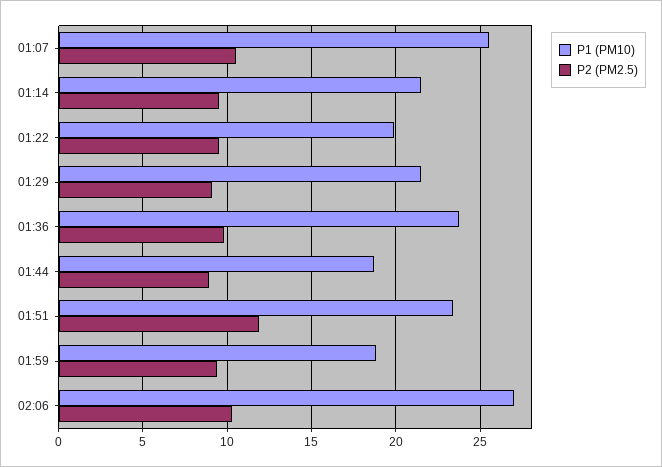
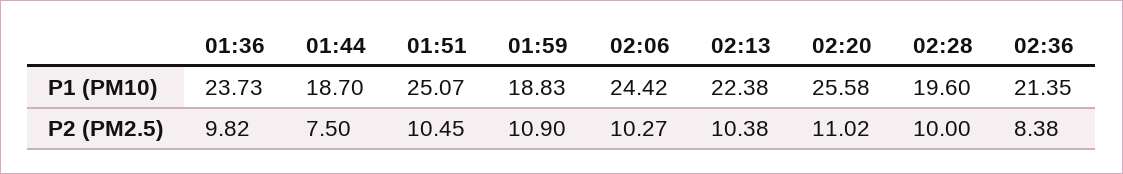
P1 (PM10), 01:07: 25.5 -> none
P2 (PM2.5), 01:07: 10.5 -> none
P1 (PM10), 01:14: 21.5 -> none
P2 (PM2.5), 01:14: 9.5 -> none
P1 (PM10), 01:22: 20 -> none
P2 (PM2.5), 01:22: 9.5 -> none
P1 (PM10), 01:29: 21.5 -> none
P2 (PM2.5), 01:29: 9 -> none
P2 (PM2.5), 01:44: 9 -> 7.5
P1 (PM10), 01:51: 23.5 -> 25.07
P2 (PM2.5), 01:51: 12 -> 10.45
P2 (PM2.5), 01:59: 9.5 -> 10.9
P1 (PM10), 02:06: 27 -> 24.42
P1 (PM10), 02:13: none -> 22.38
P1 (PM10), 02:20: none -> 25.58
P1 (PM10), 02:28: none -> 19.6
P1 (PM10), 02:36: none -> 21.35
P2 (PM2.5), 02:13: none -> 10.38
P2 (PM2.5), 02:20: none -> 11.02
P2 (PM2.5), 02:28: none -> 10
P2 (PM2.5), 02:36: none -> 8.38

